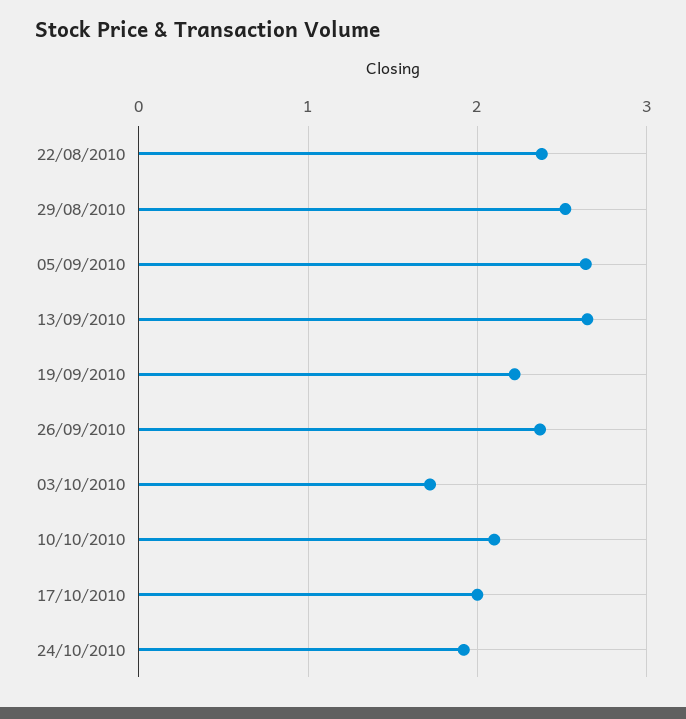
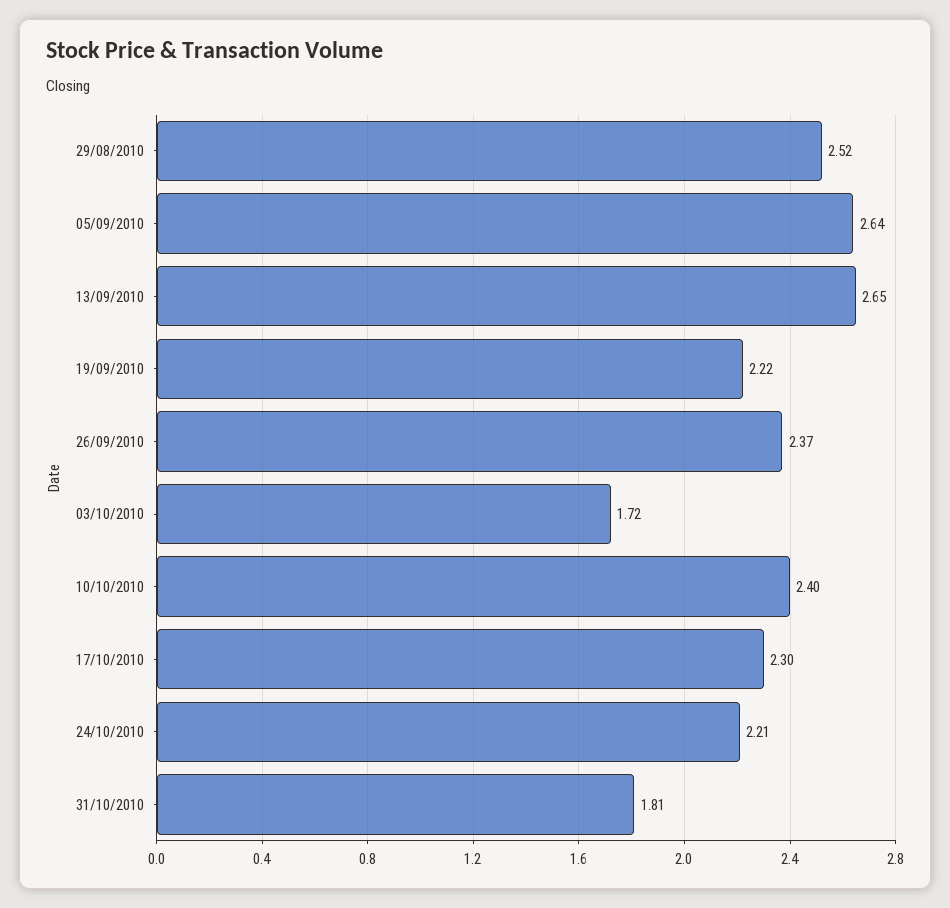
22/08/2010: 2.4 -> none
10/10/2010: 2.1 -> 2.4
17/10/2010: 2 -> 2.3
24/10/2010: 1.9 -> 2.21
31/10/2010: none -> 1.81

